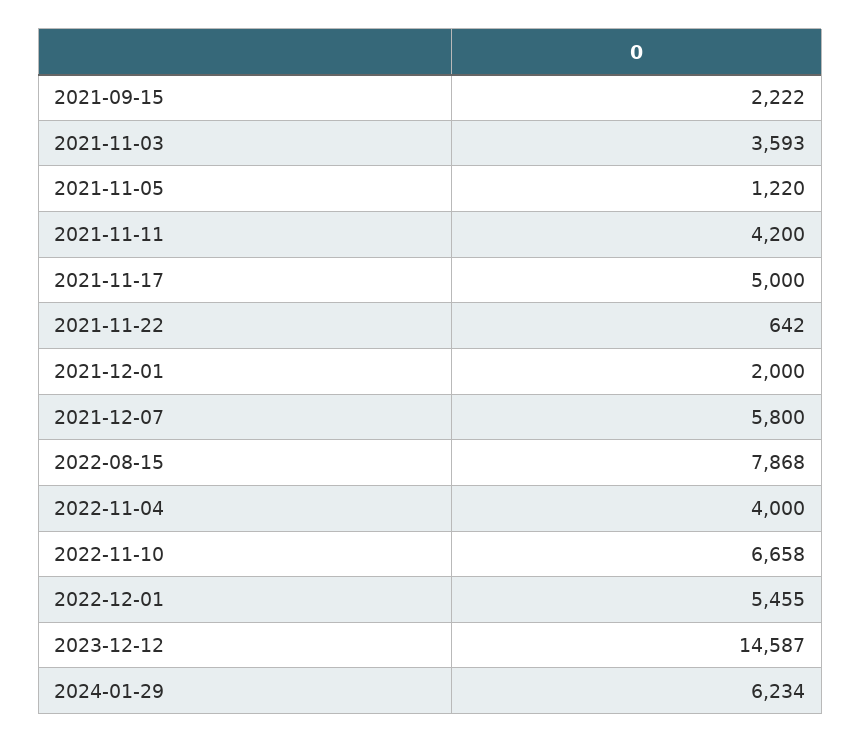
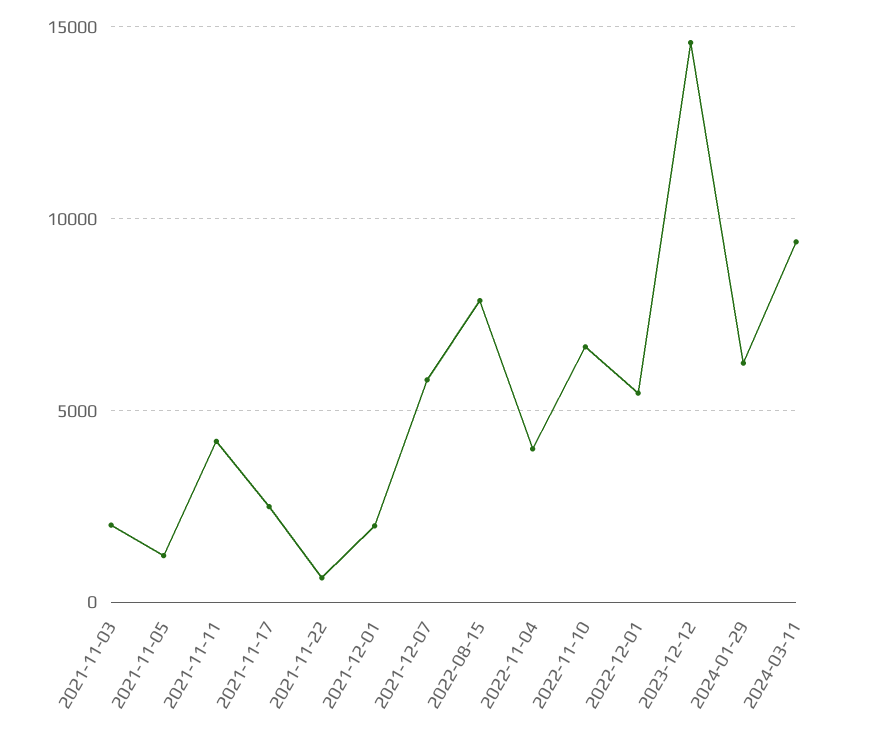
2021-09-15: 2222 -> none
2021-11-03: 3593 -> 2000
2021-11-17: 5000 -> 2500
2024-03-11: none -> 9500

